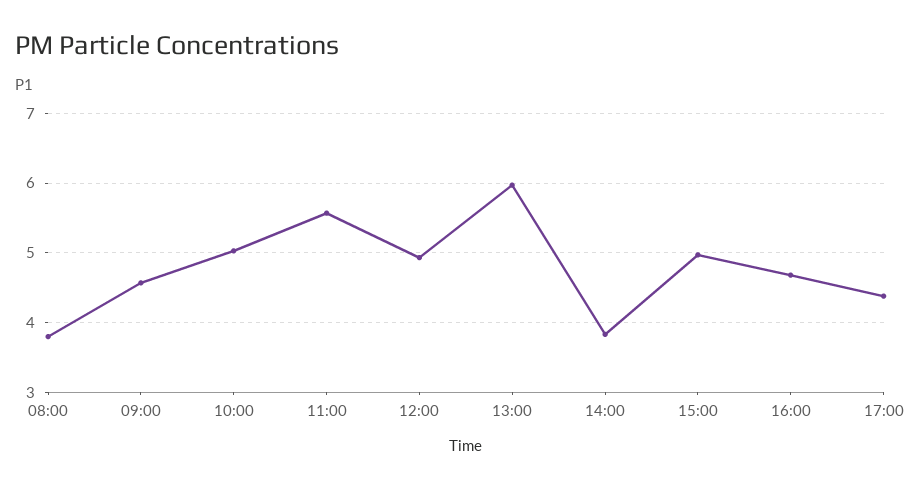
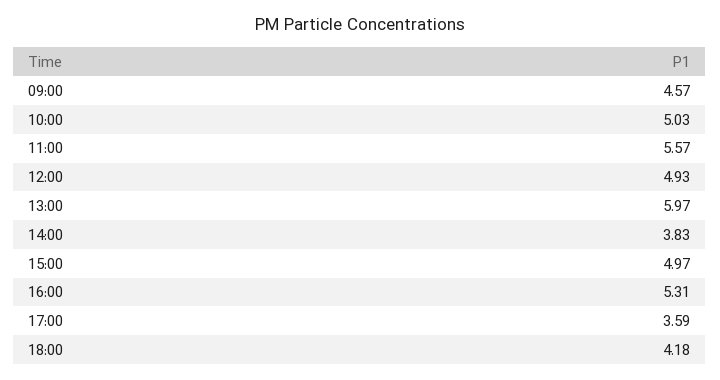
08:00: 3.8 -> none
16:00: 4.7 -> 5.31
17:00: 4.4 -> 3.59
18:00: none -> 4.18

